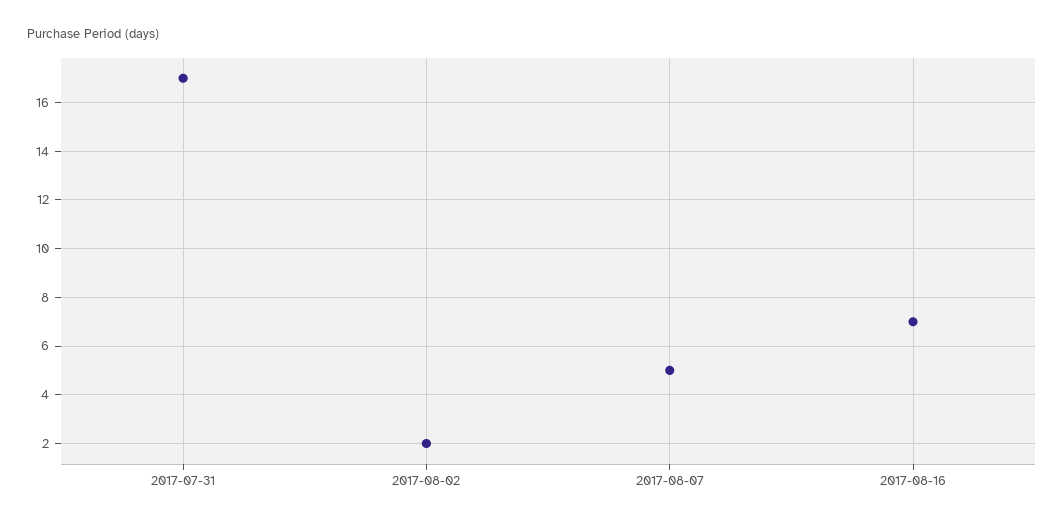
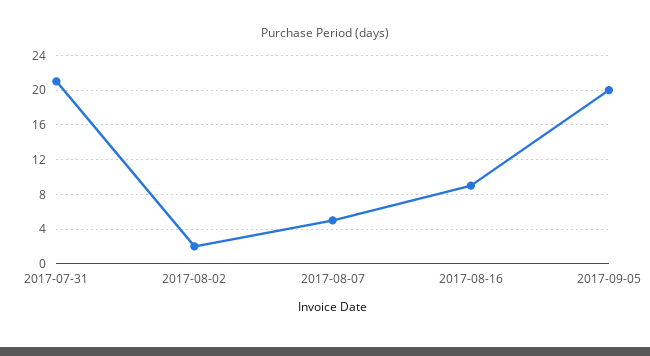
2017-07-31: 17 -> 21
2017-08-16: 7 -> 9
2017-09-05: none -> 20

